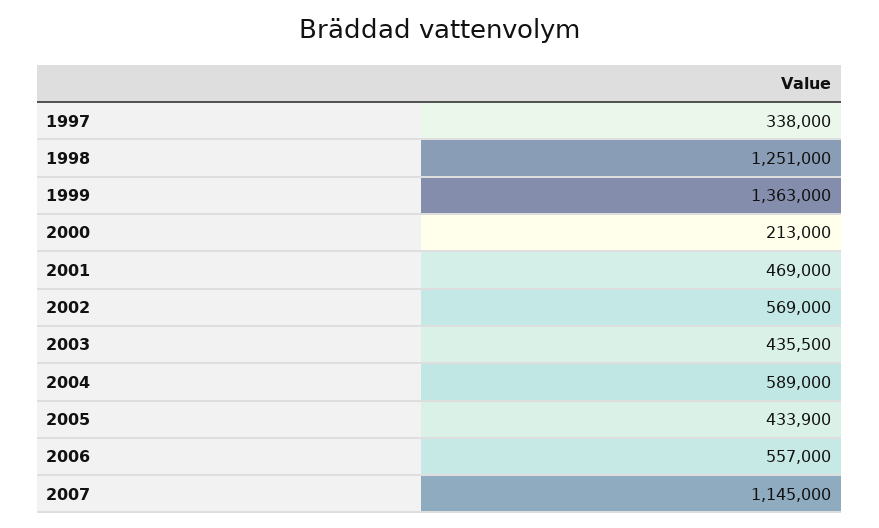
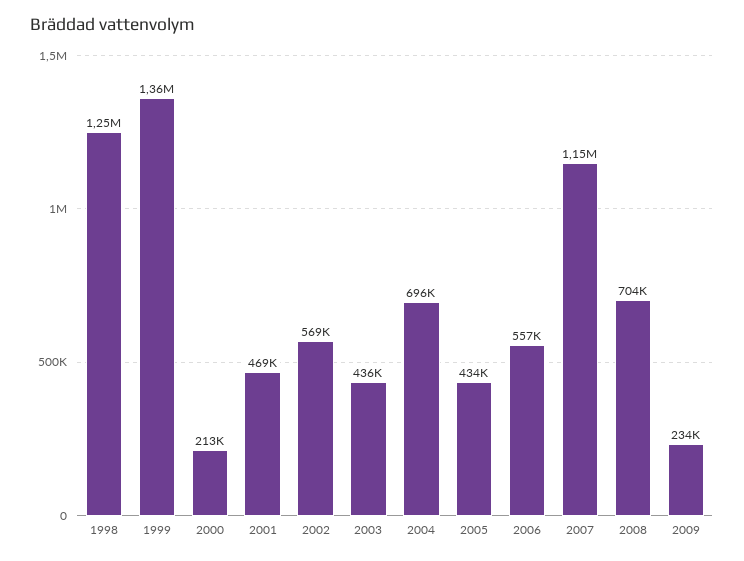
1997: 338000 -> none
2004: 589000 -> 696000
2008: none -> 704000
2009: none -> 234000

